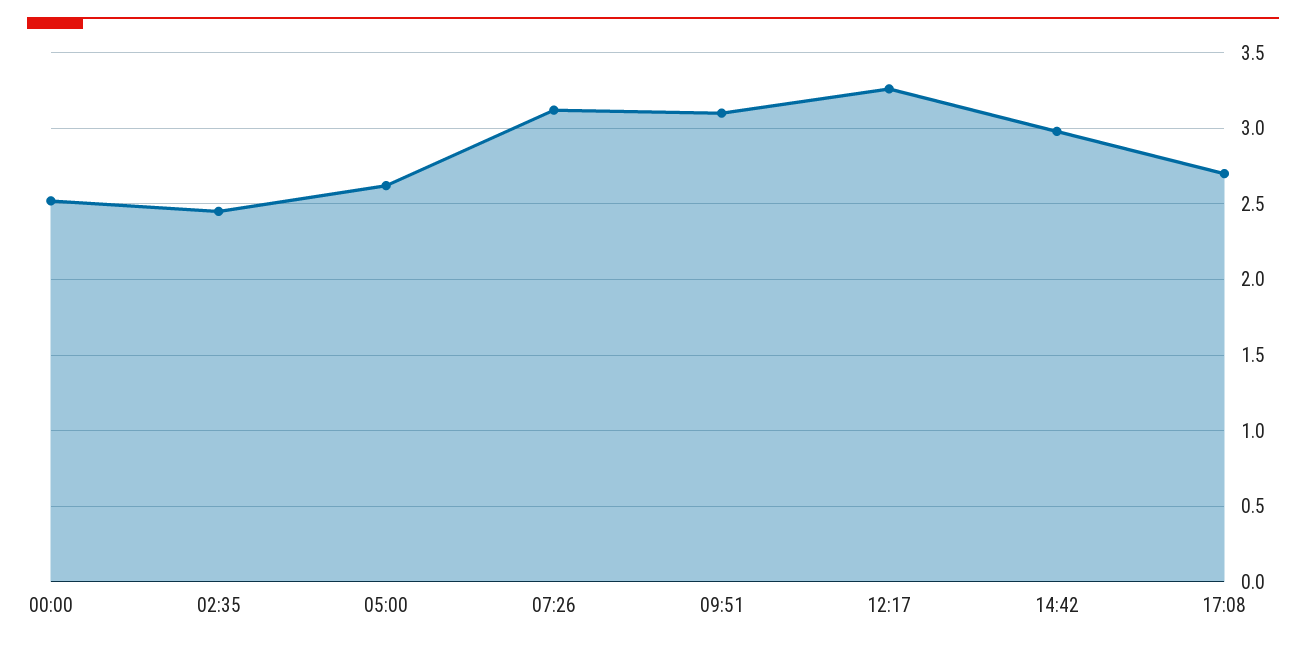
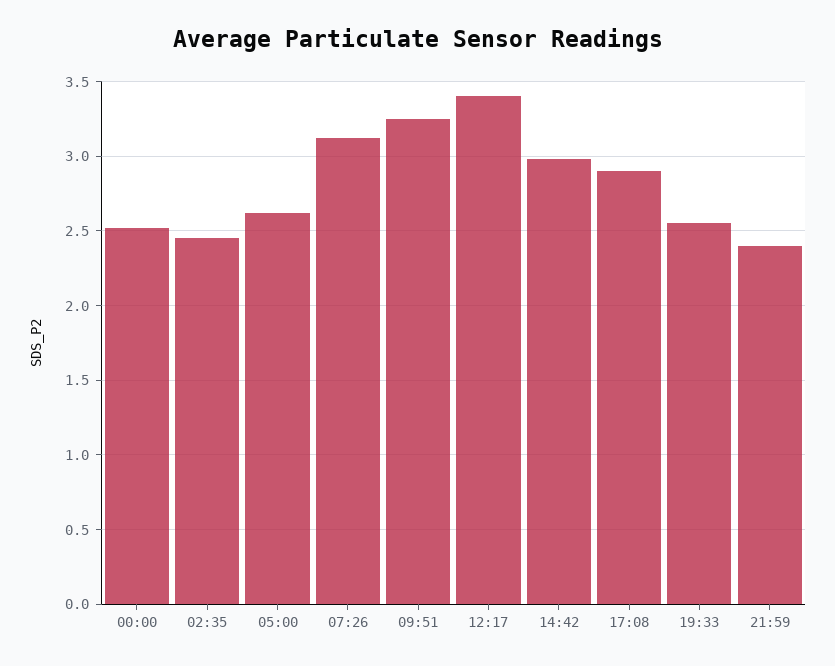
09:51: 3.1 -> 3.25
12:17: 3.25 -> 3.4
17:08: 2.7 -> 2.9
19:33: none -> 2.55
21:59: none -> 2.4

